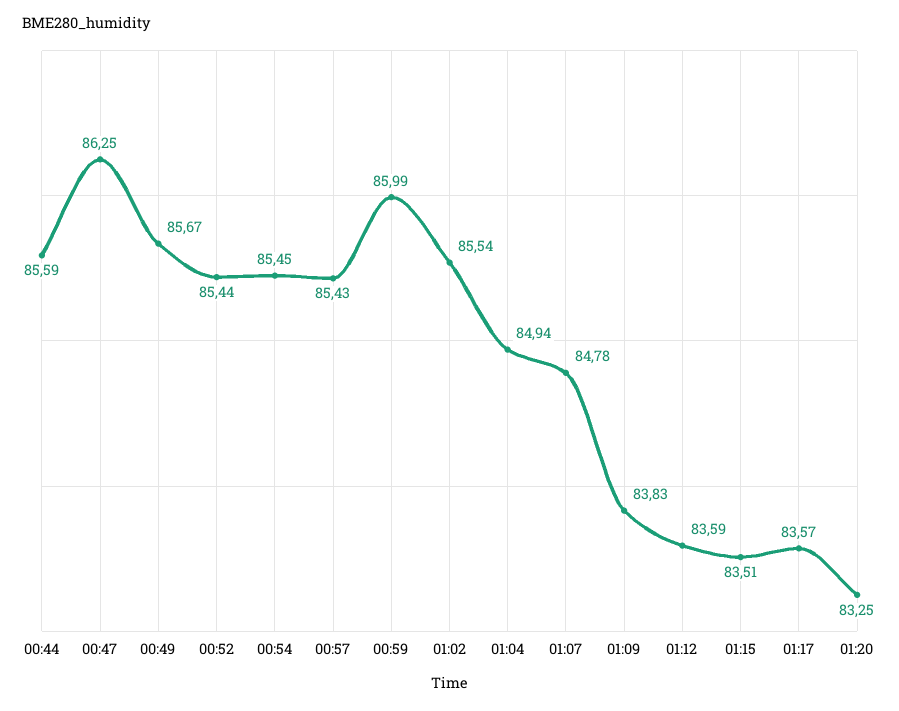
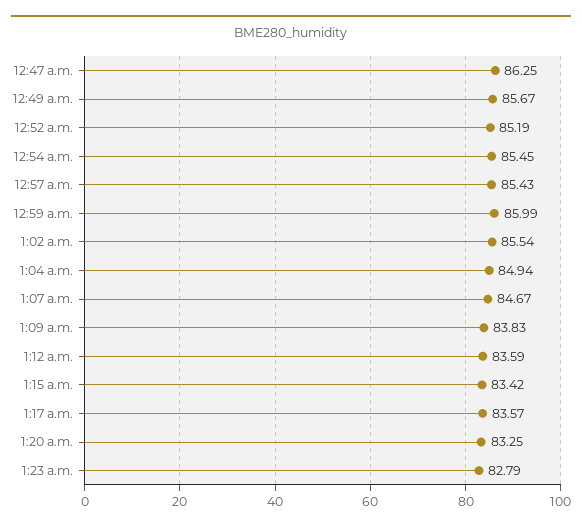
00:44: 85.59 -> none
00:52: 85.44 -> 85.19
01:07: 84.78 -> 84.67
01:15: 83.51 -> 83.42
1:23 a.m.: none -> 82.79

